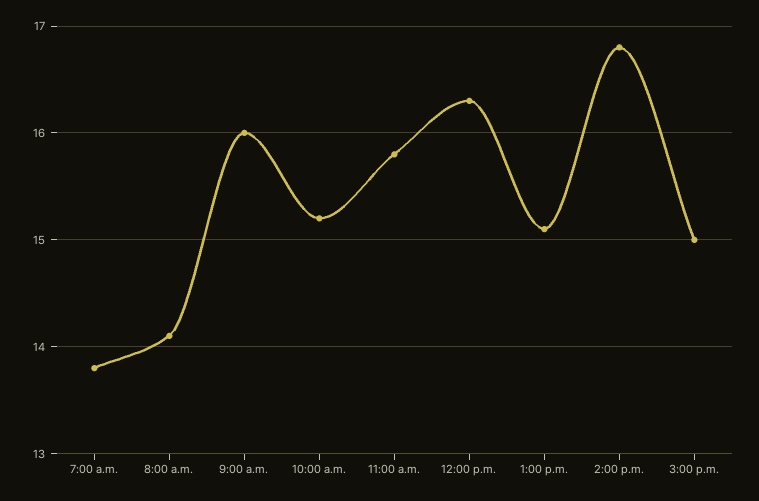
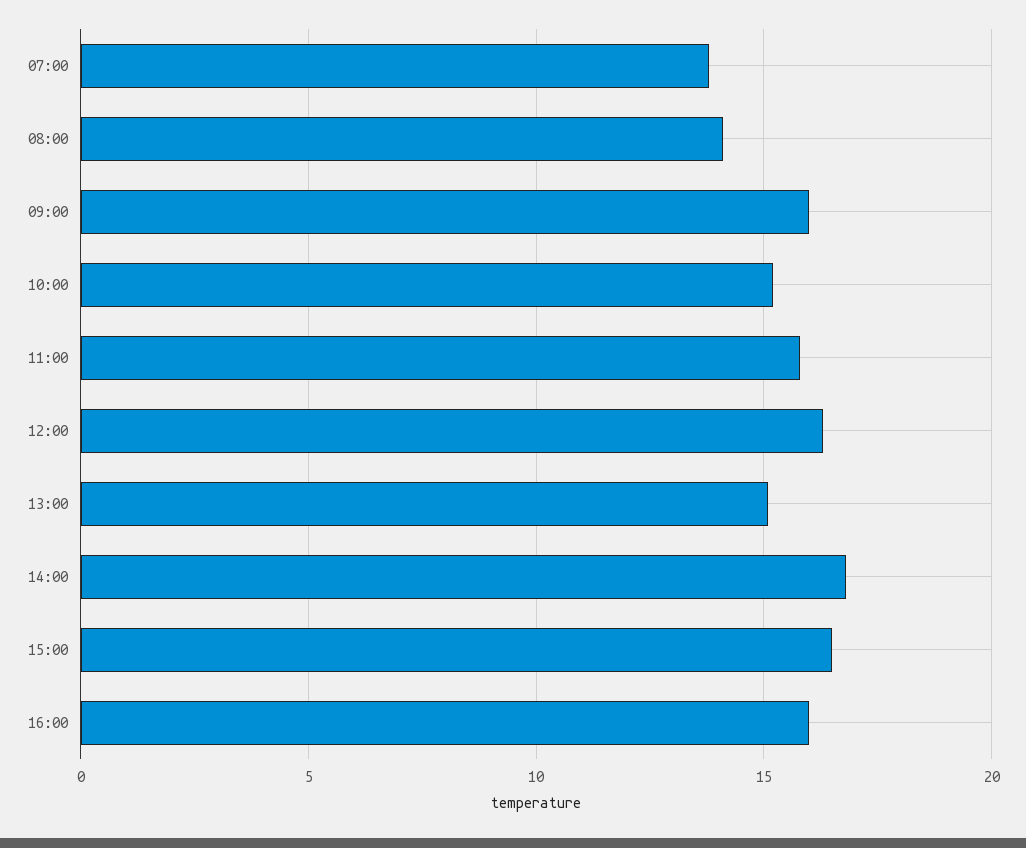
3:00 p.m.: 15 -> 16.5
16:00: none -> 16

